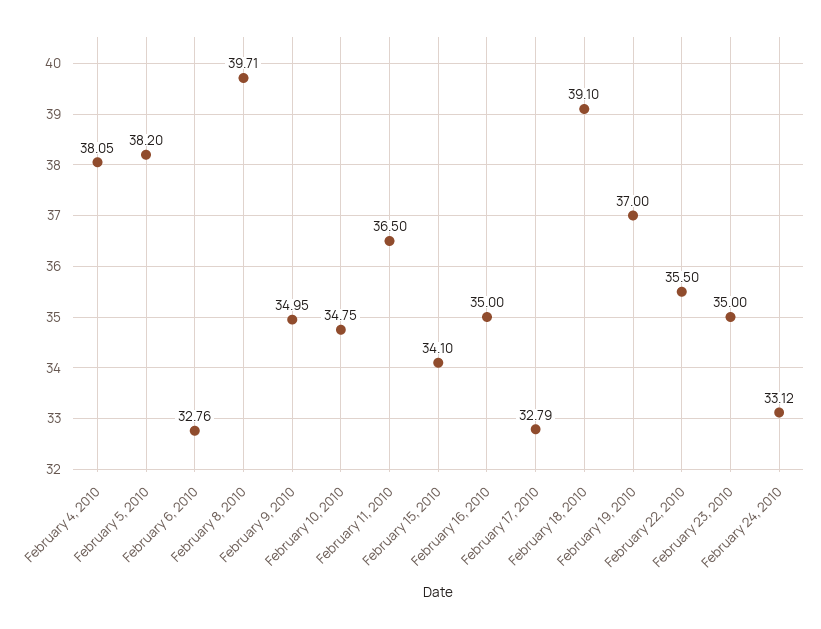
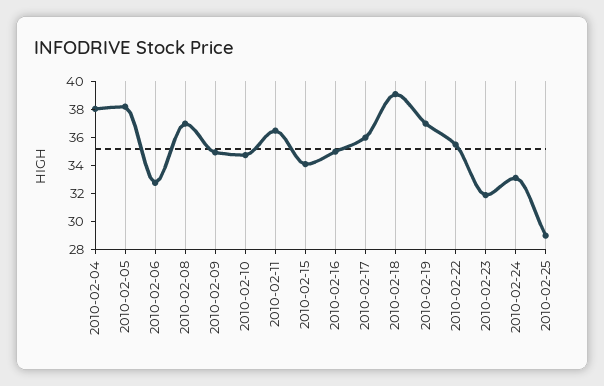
February 8, 2010: 39.71 -> 37
February 17, 2010: 32.79 -> 36
February 23, 2010: 35 -> 32
2010-02-25: none -> 29

